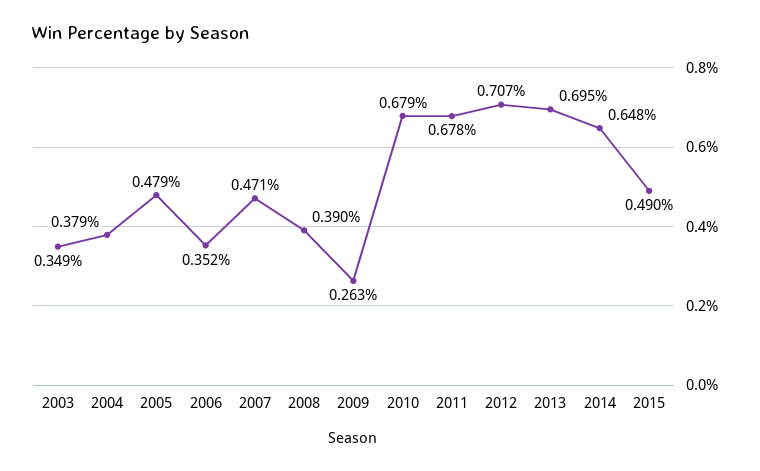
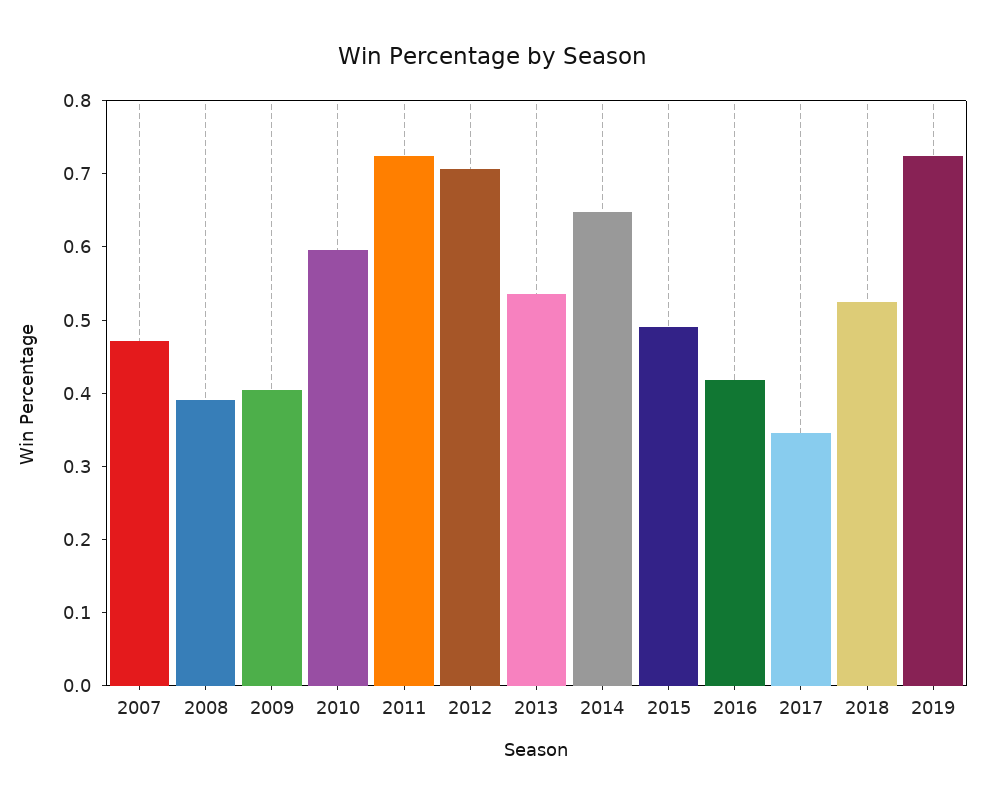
2003: 0.349 -> none
2004: 0.379 -> none
2005: 0.479 -> none
2006: 0.352 -> none
2009: 0.263 -> 0.4
2010: 0.679 -> 0.6
2011: 0.678 -> 0.72
2013: 0.695 -> 0.54
2016: none -> 0.42
2017: none -> 0.34
2018: none -> 0.52
2019: none -> 0.72

